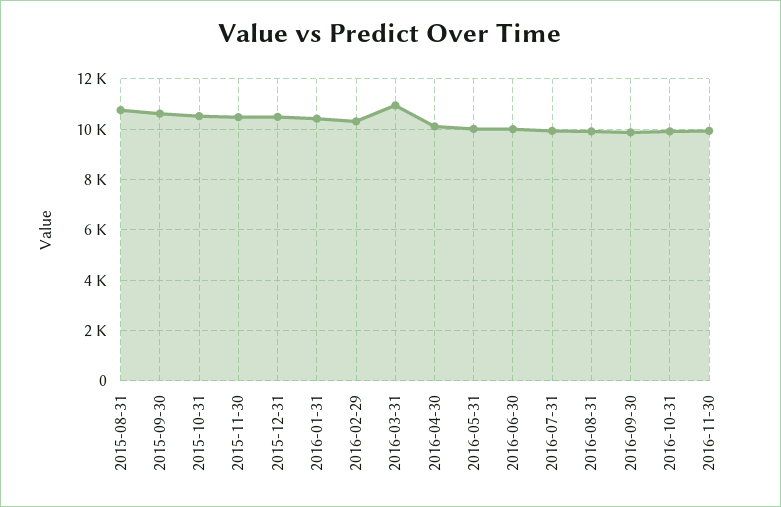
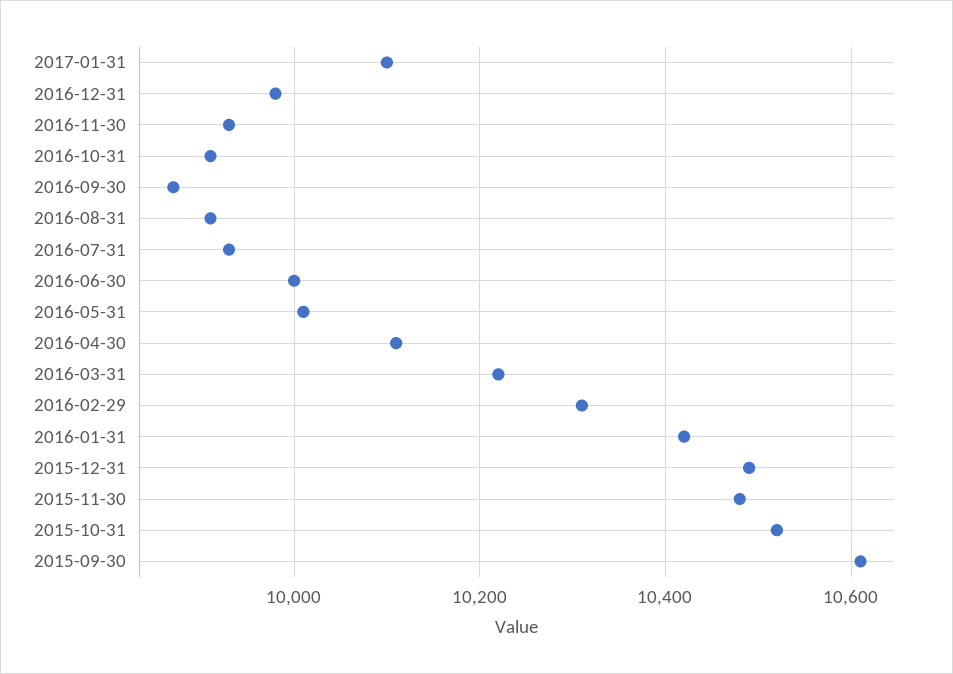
2015-08-31: 10750 -> none
2016-03-31: 11000 -> 10220
2017-01-31: none -> 10100
2016-12-31: none -> 9980

